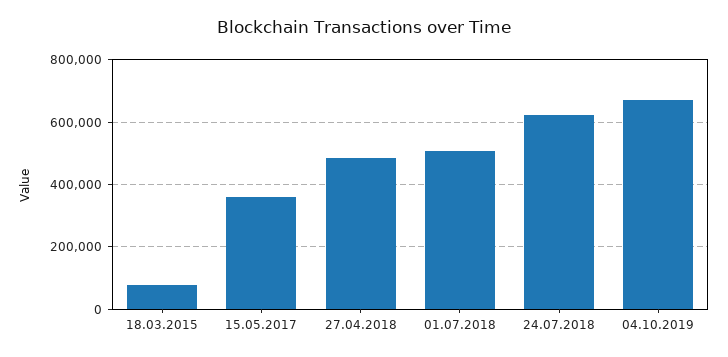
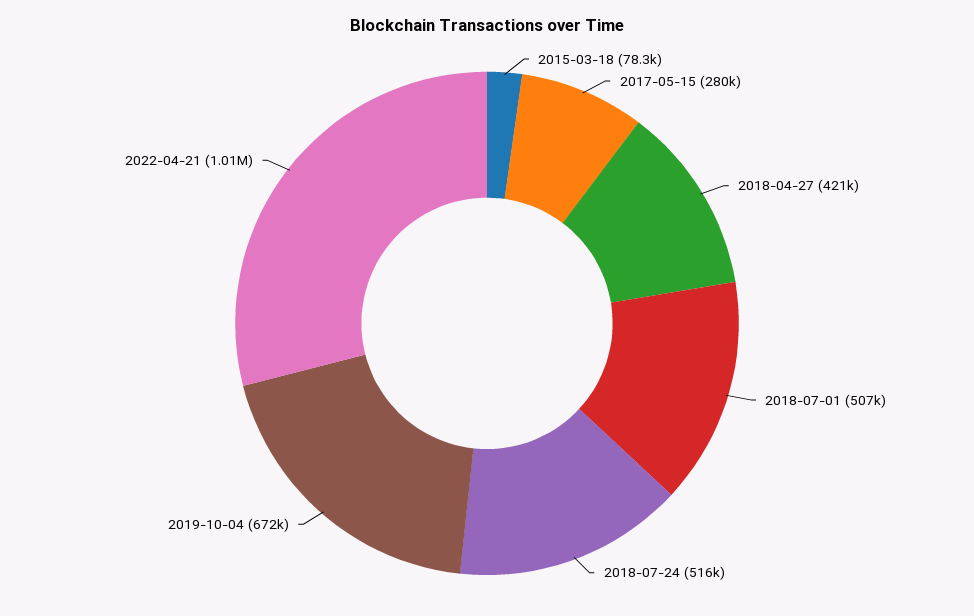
15.05.2017: 360000 -> 280000
27.04.2018: 480000 -> 421000
24.07.2018: 620000 -> 516000
2022-04-21: none -> 1010000

